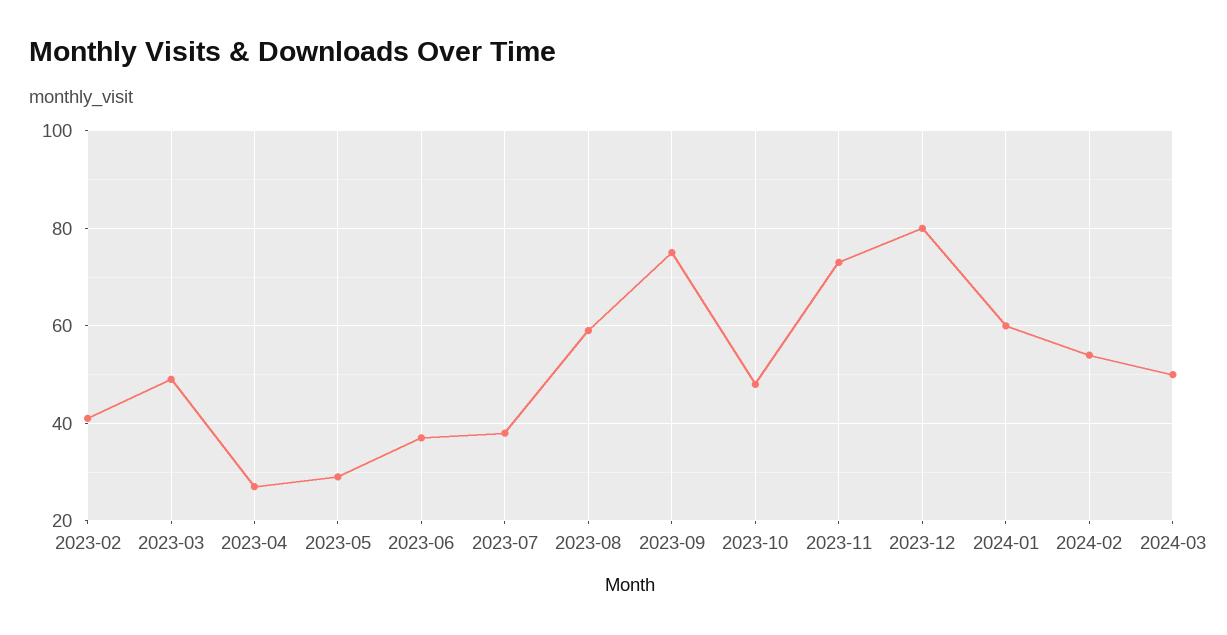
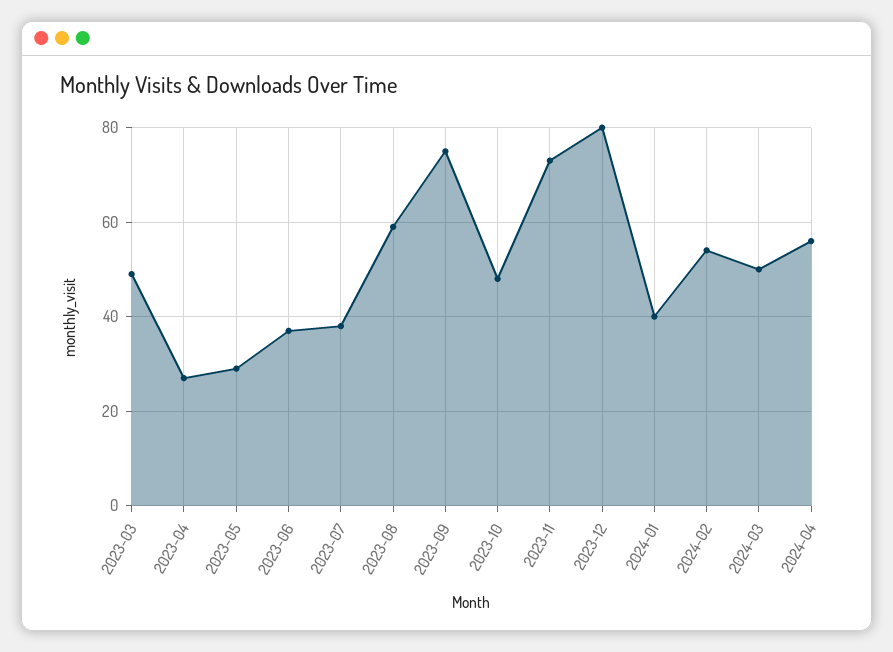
2023-02: 40 -> none
2024-01: 60 -> 40
2024-04: none -> 55

